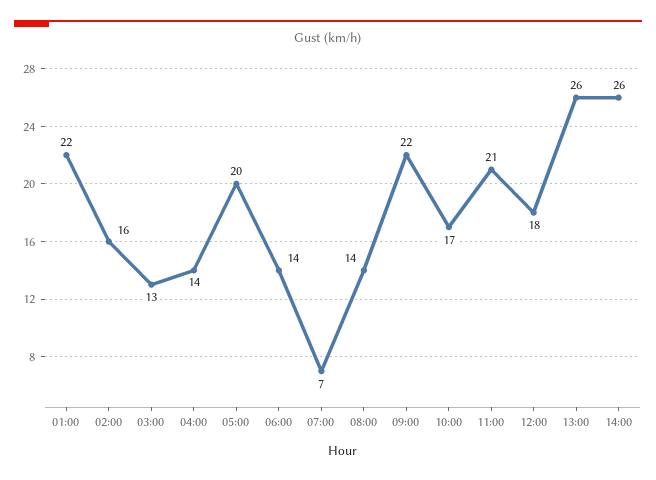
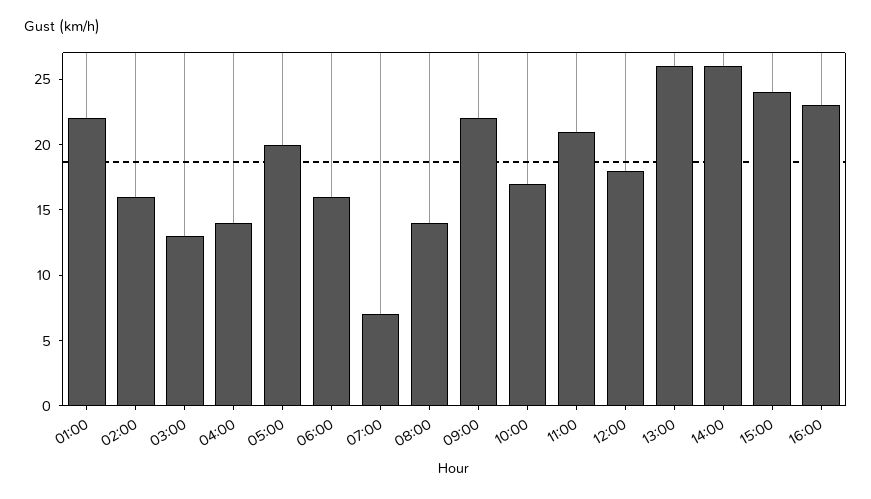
06:00: 14 -> 16
15:00: none -> 24
16:00: none -> 23

